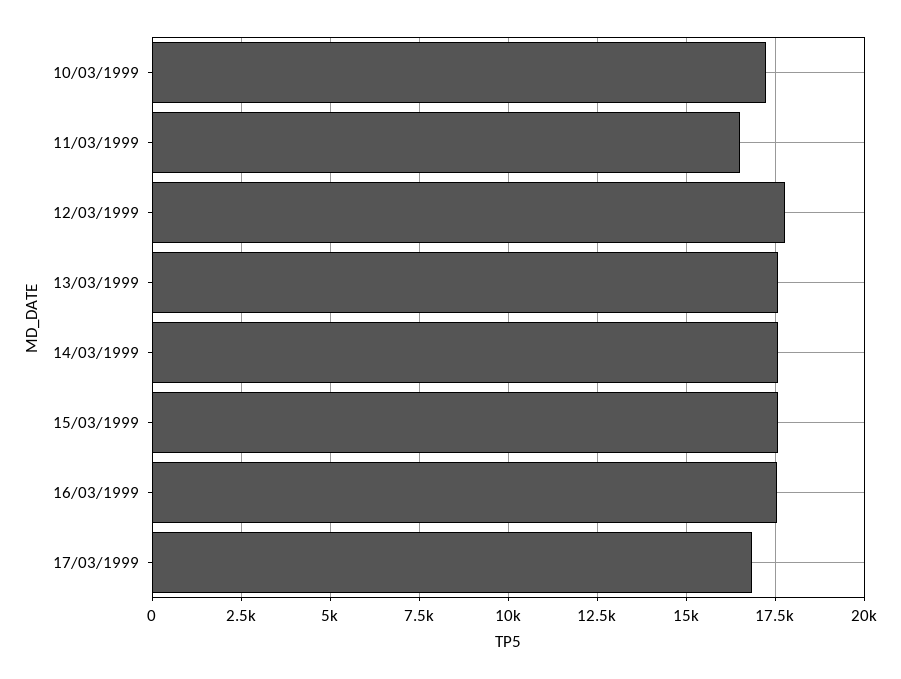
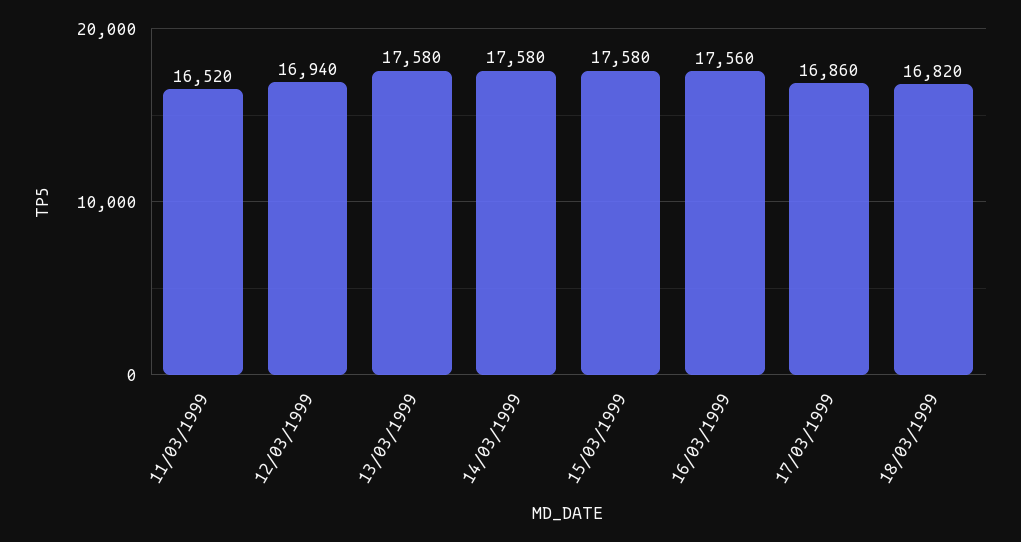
10/03/1999: 17250 -> none
12/03/1999: 17750 -> 16940
18/03/1999: none -> 16820

